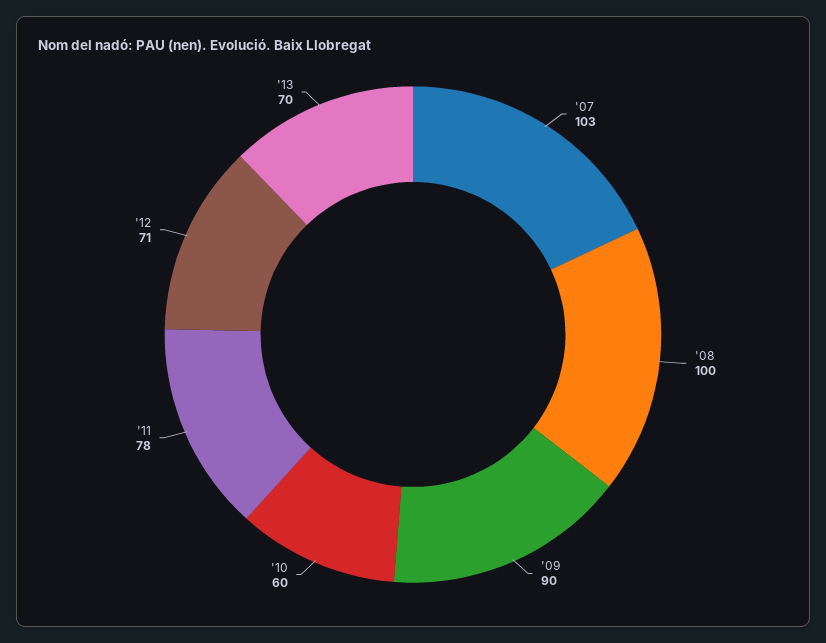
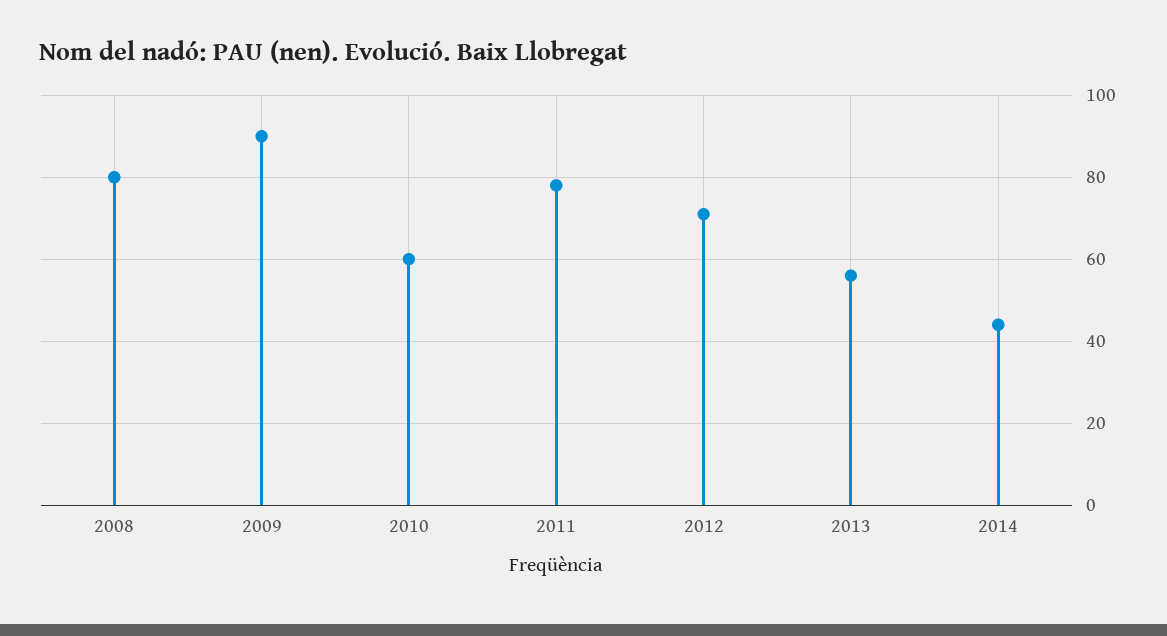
'07: 103 -> none
'08: 100 -> 80
'13: 70 -> 55
2014: none -> 45

